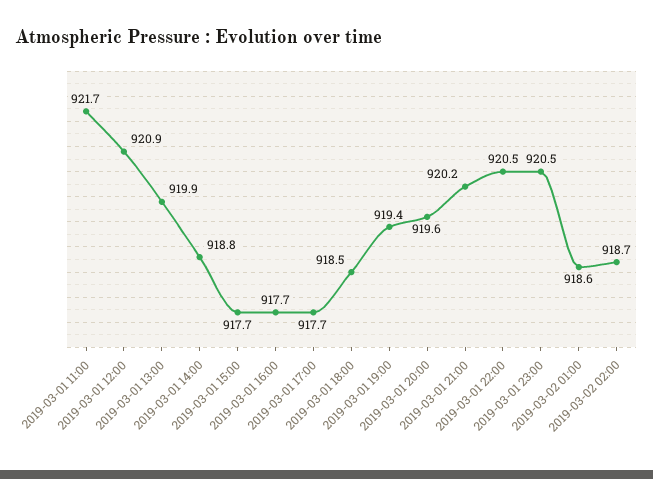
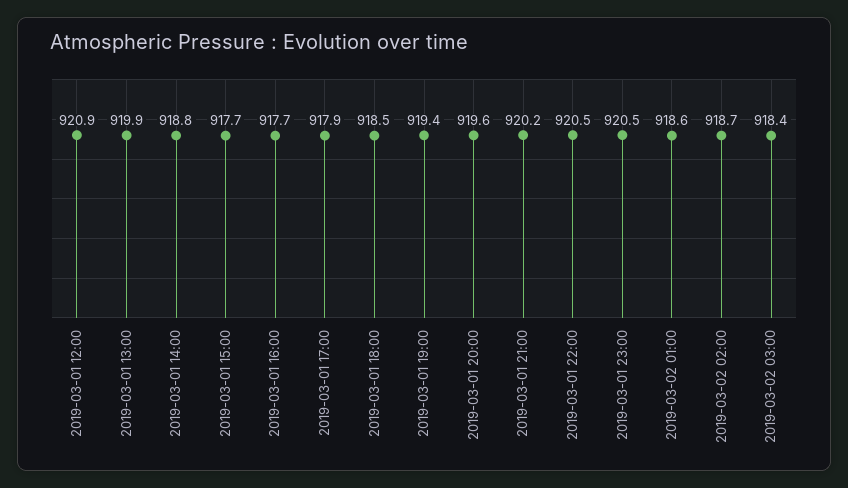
2019-03-01 11:00: 921.7 -> none
2019-03-01 17:00: 917.7 -> 917.9
2019-03-02 03:00: none -> 918.4

